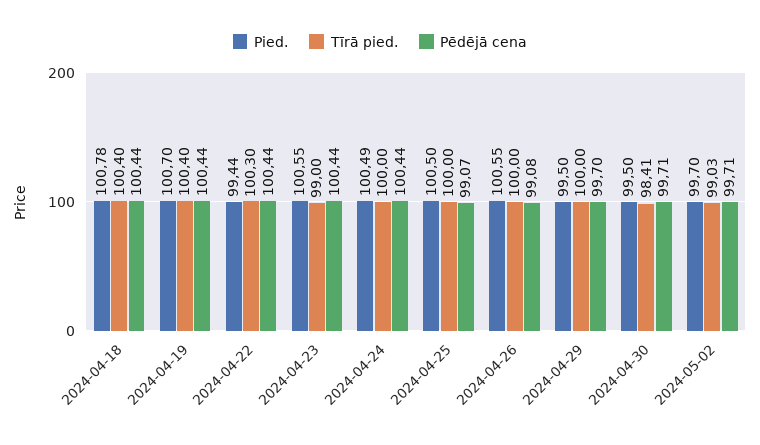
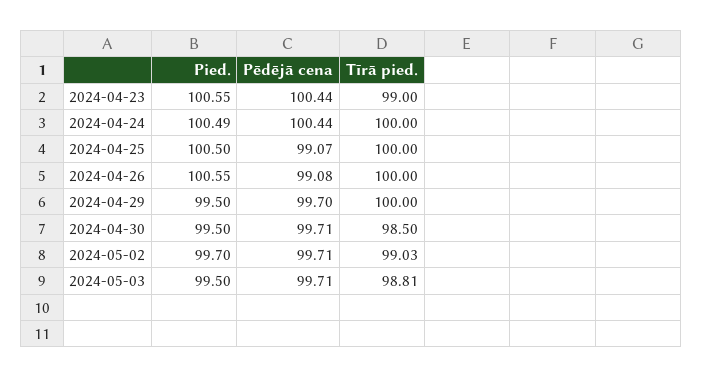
Pied., 2024-04-18: 100.78 -> none
Tīrā pied., 2024-04-18: 100.4 -> none
Pēdējā cena, 2024-04-18: 100.44 -> none
Pied., 2024-04-19: 100.7 -> none
Tīrā pied., 2024-04-19: 100.4 -> none
Pēdējā cena, 2024-04-19: 100.44 -> none
Pied., 2024-04-22: 99.44 -> none
Tīrā pied., 2024-04-22: 100.3 -> none
Pēdējā cena, 2024-04-22: 100.44 -> none
Tīrā pied., 2024-04-30: 98.41 -> 98.5
Pied., 2024-05-03: none -> 99.5
Pēdējā cena, 2024-05-03: none -> 99.71
Tīrā pied., 2024-05-03: none -> 98.81

